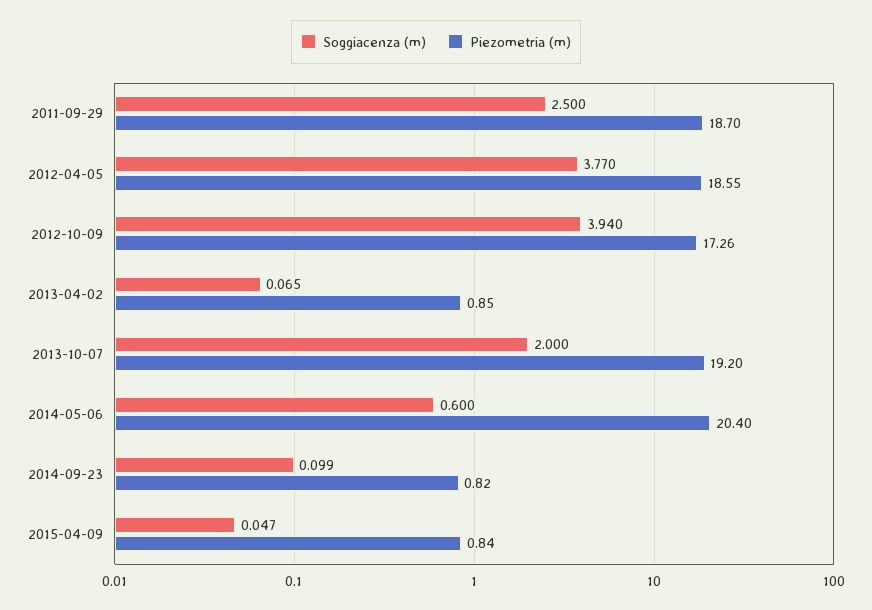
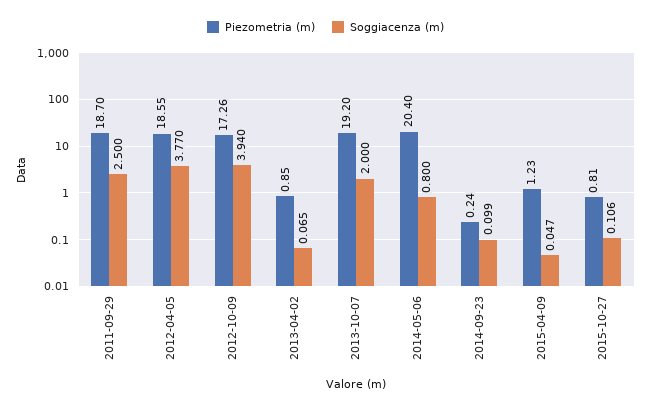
Soggiacenza (m), 2014-05-06: 0.6 -> 0.8
Piezometria (m), 2014-09-23: 0.82 -> 0.24
Piezometria (m), 2015-04-09: 0.84 -> 1.23
Piezometria (m), 2015-10-27: none -> 0.81
Soggiacenza (m), 2015-10-27: none -> 0.106

